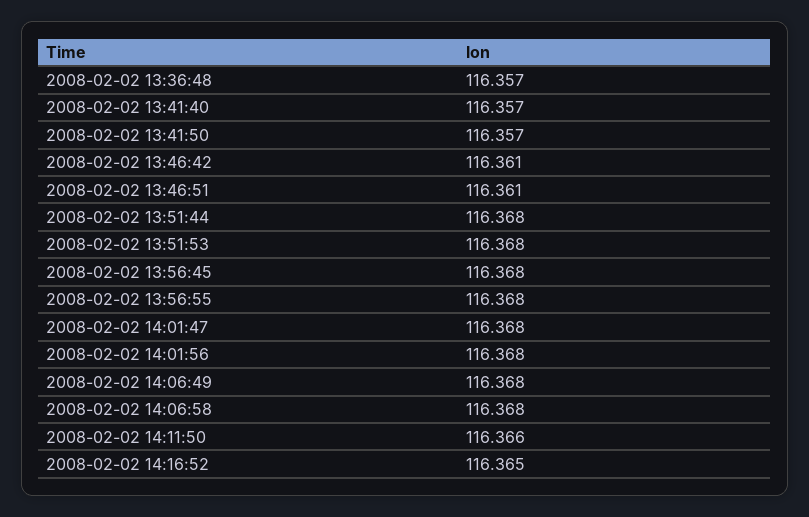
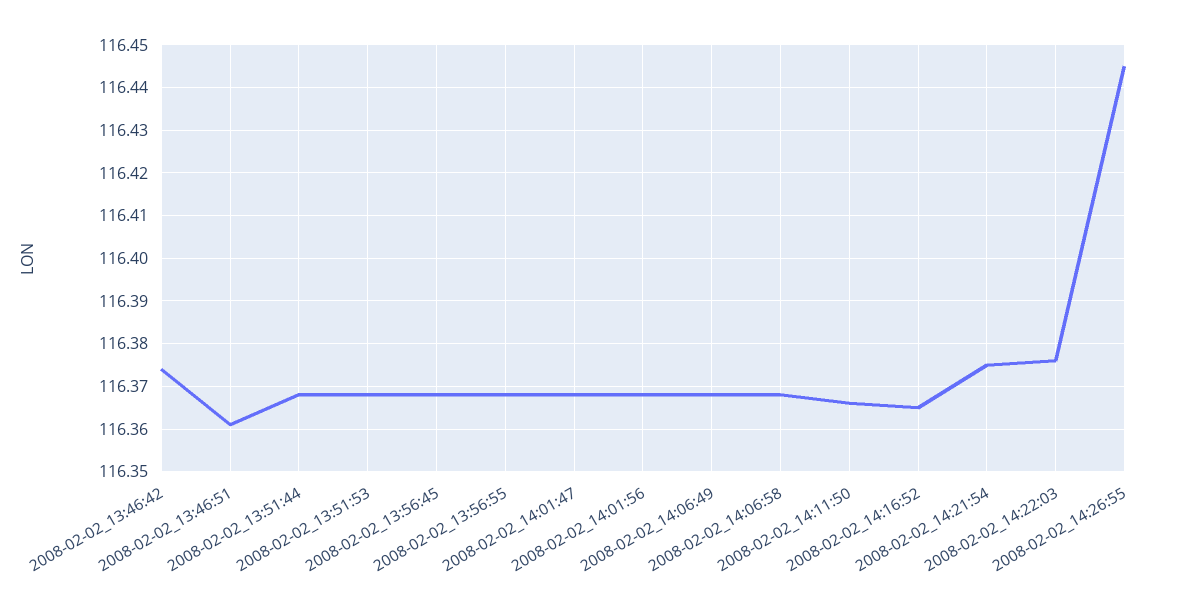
2008-02-02 13:36:48: 116.357 -> none
2008-02-02 13:41:40: 116.357 -> none
2008-02-02 13:41:50: 116.357 -> none
2008-02-02 13:46:42: 116.361 -> 116.375
2008-02-02_14:21:54: none -> 116.375
2008-02-02_14:22:03: none -> 116.375
2008-02-02_14:26:55: none -> 116.445

